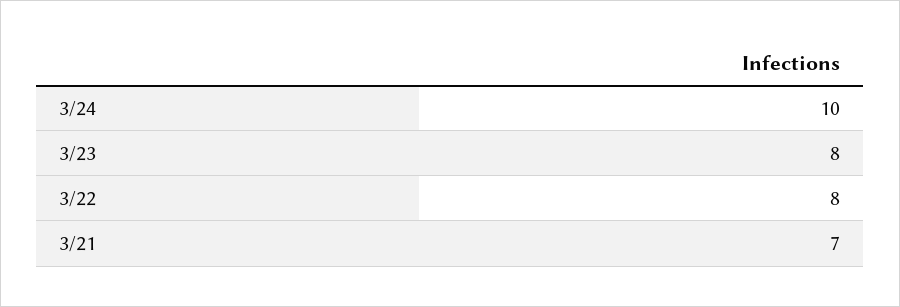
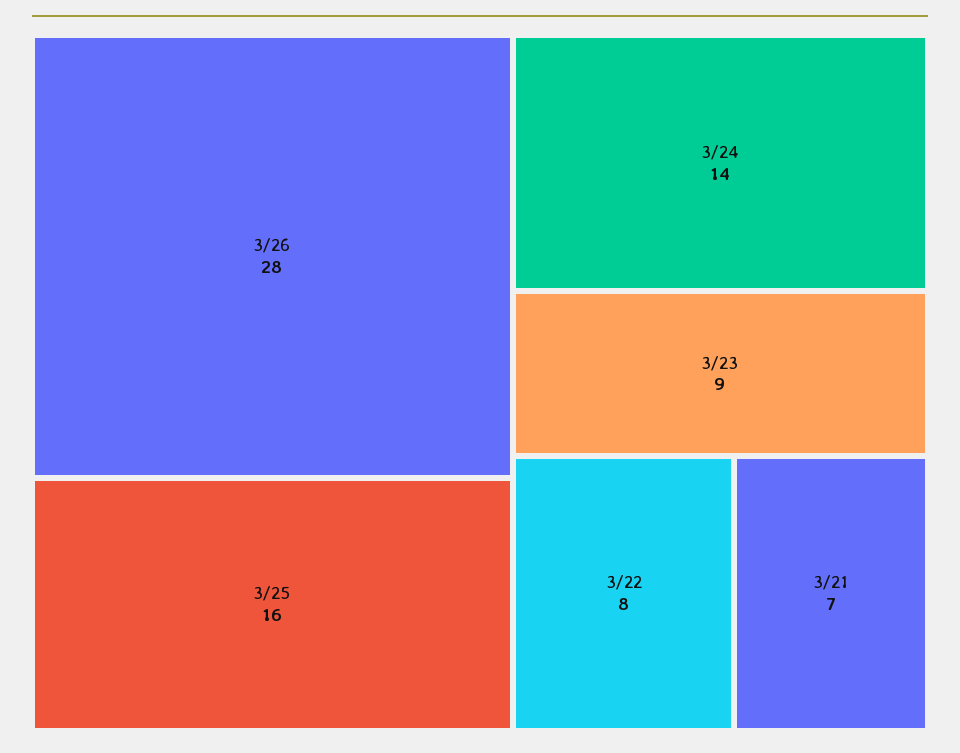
3/24: 10 -> 14
3/23: 8 -> 9
3/26: none -> 28
3/25: none -> 16

